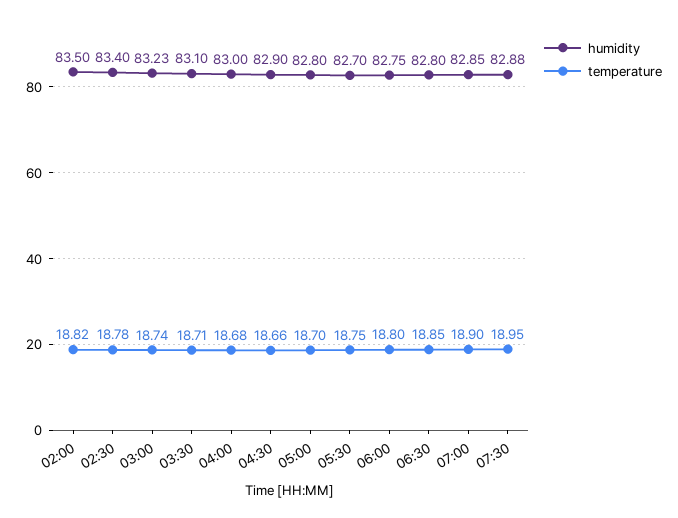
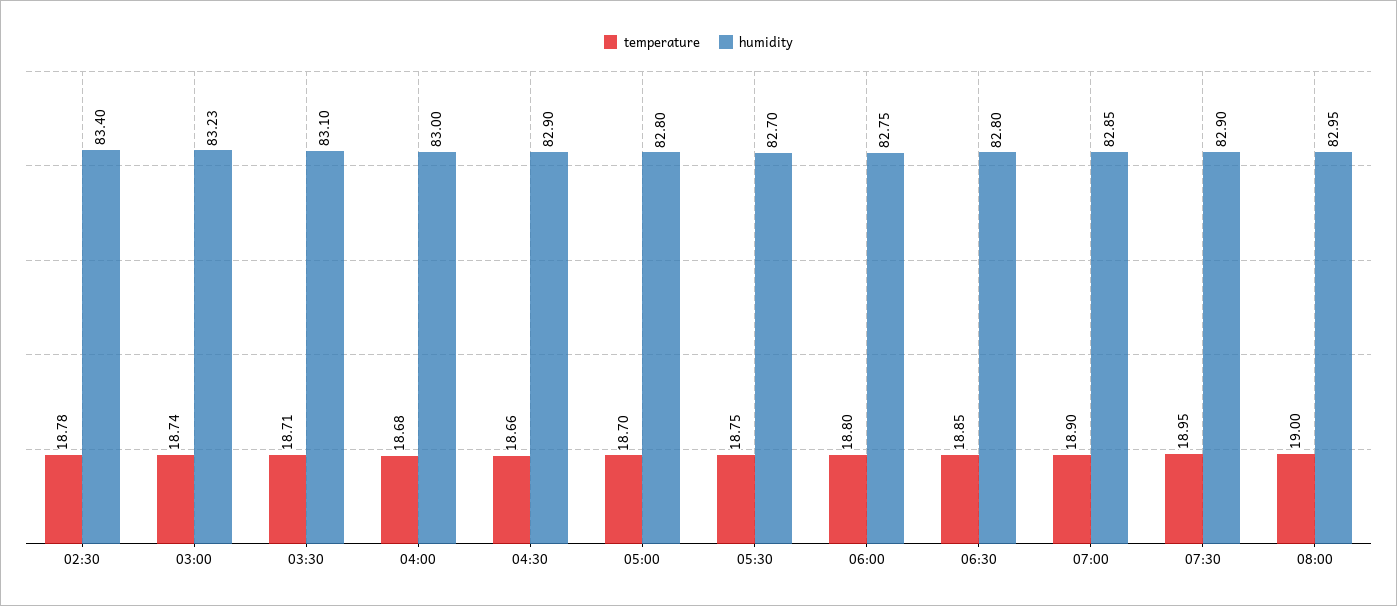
humidity, 02:00: 83.5 -> none
temperature, 02:00: 18.82 -> none
humidity, 07:30: 82.88 -> 82.9
temperature, 08:00: none -> 19
humidity, 08:00: none -> 82.95

